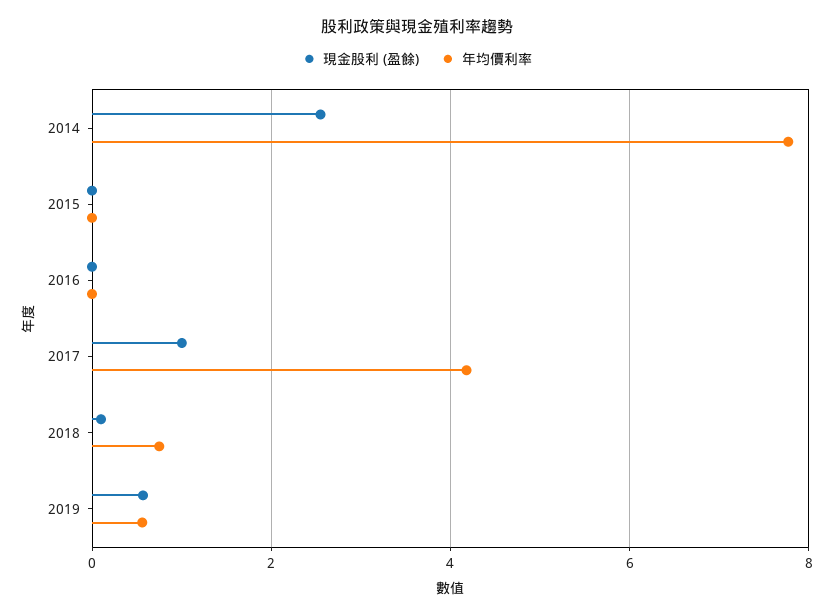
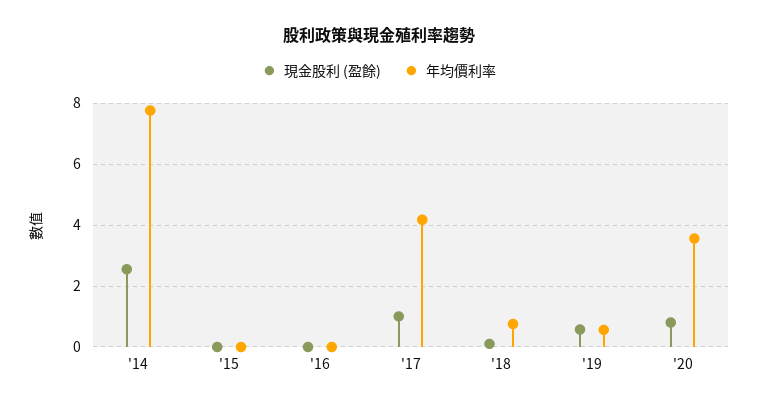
現金股利 (盈餘), '20: none -> 0.8
年均價利率, '20: none -> 3.6

